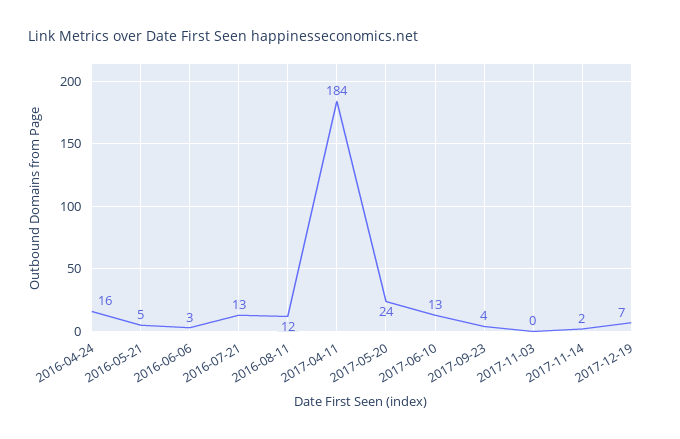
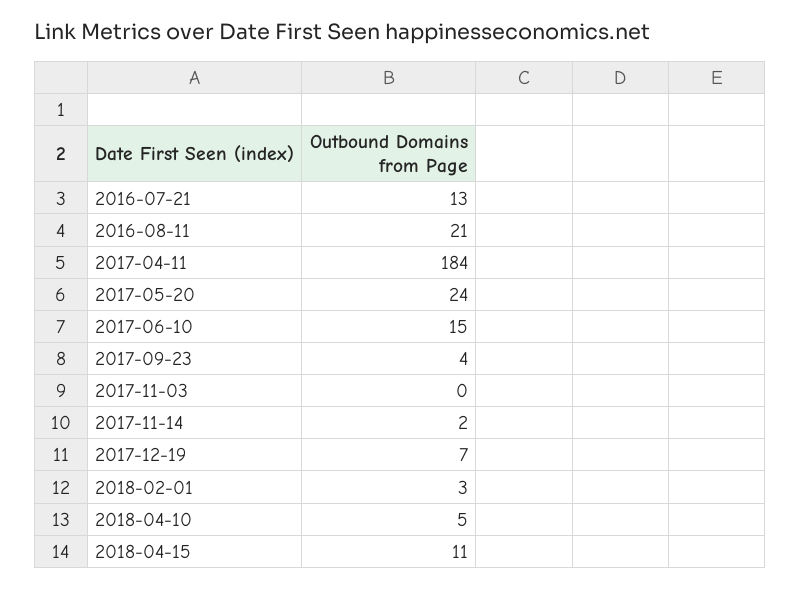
2016-04-24: 16 -> none
2016-05-21: 5 -> none
2016-06-06: 3 -> none
2016-08-11: 12 -> 21
2017-06-10: 13 -> 15
2018-02-01: none -> 3
2018-04-10: none -> 5
2018-04-15: none -> 11

